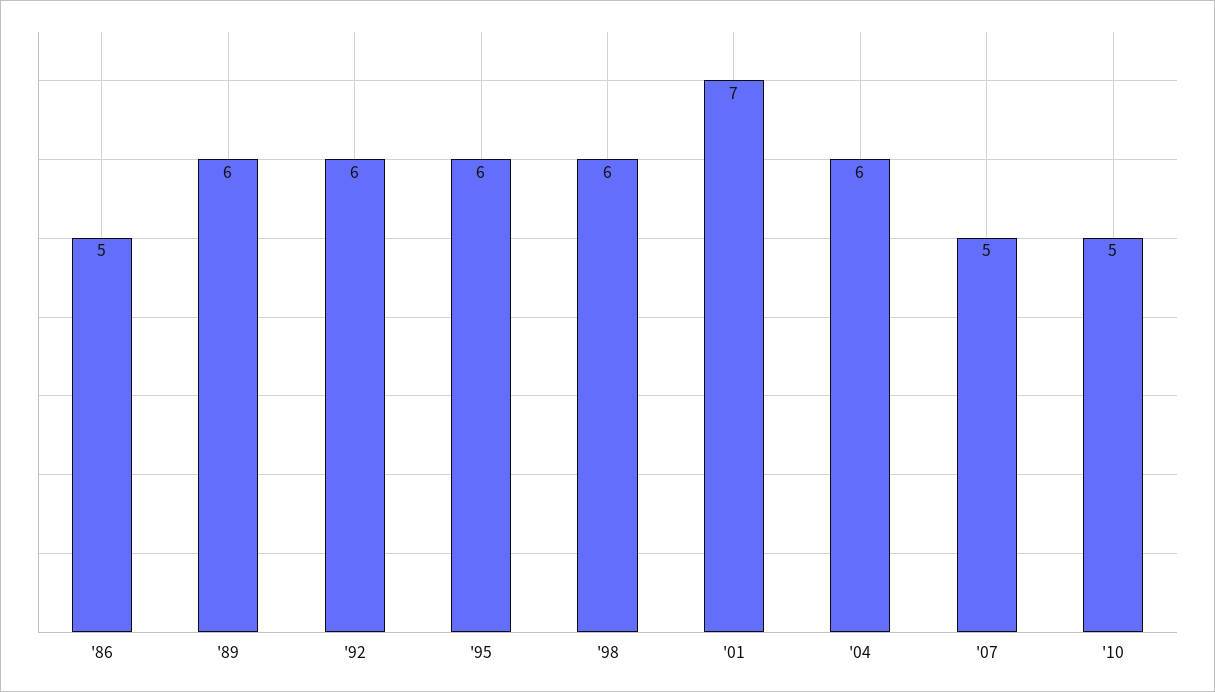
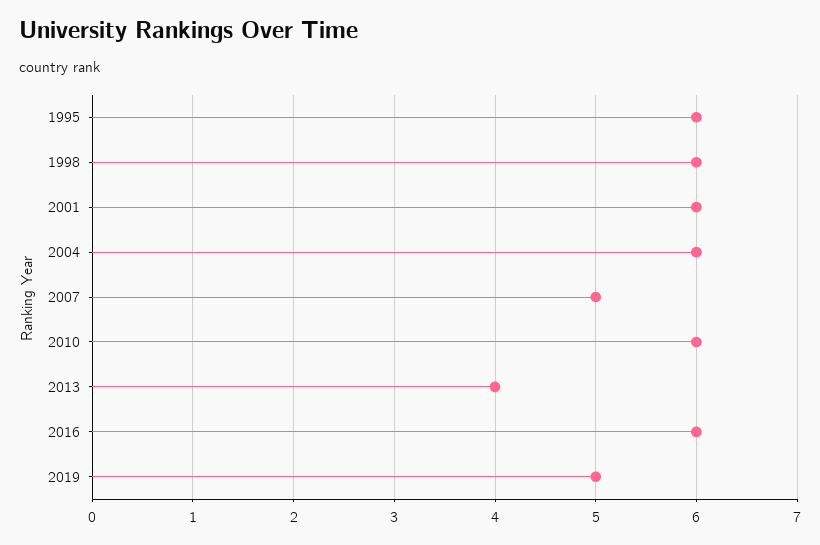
'86: 5 -> none
'89: 6 -> none
'92: 6 -> none
'01: 7 -> 6
'10: 5 -> 6
2013: none -> 4
2016: none -> 6
2019: none -> 5

